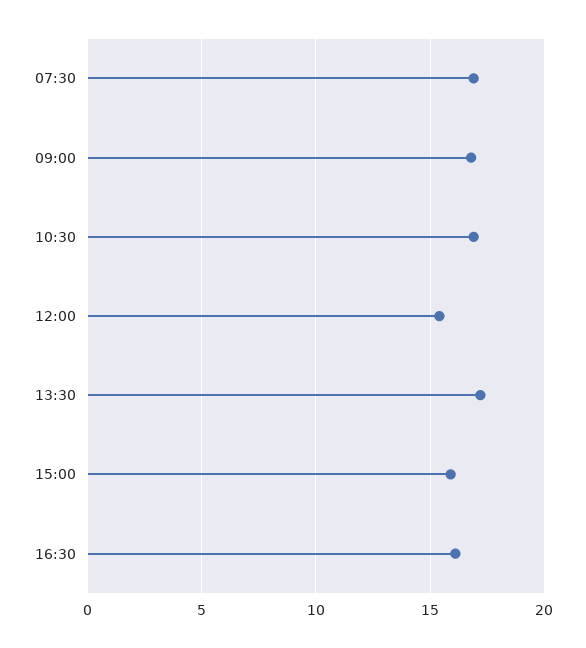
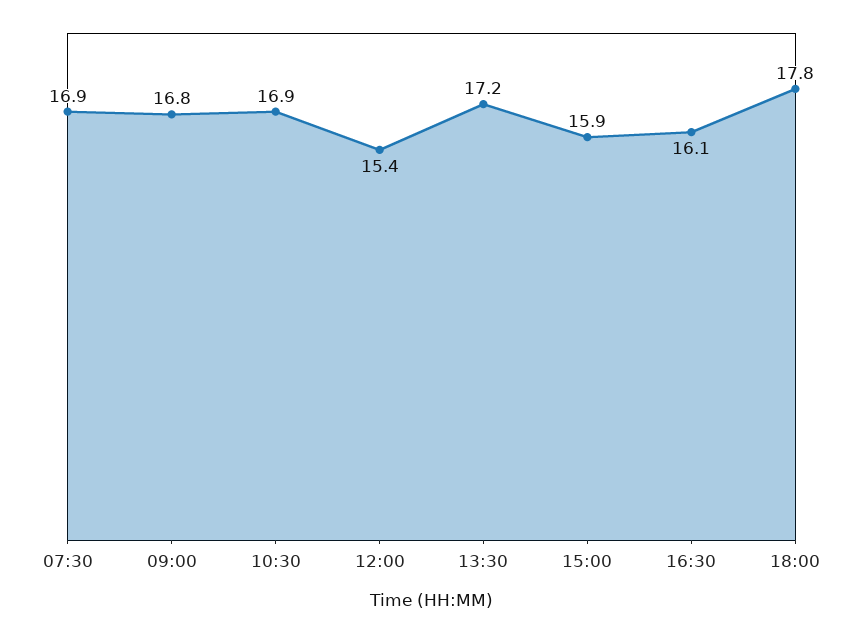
18:00: none -> 17.8

